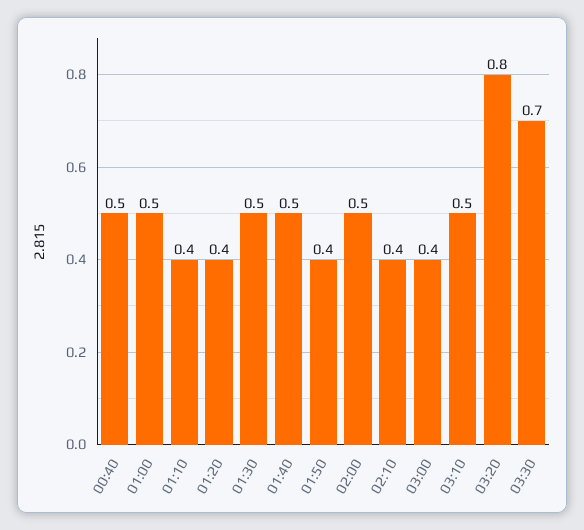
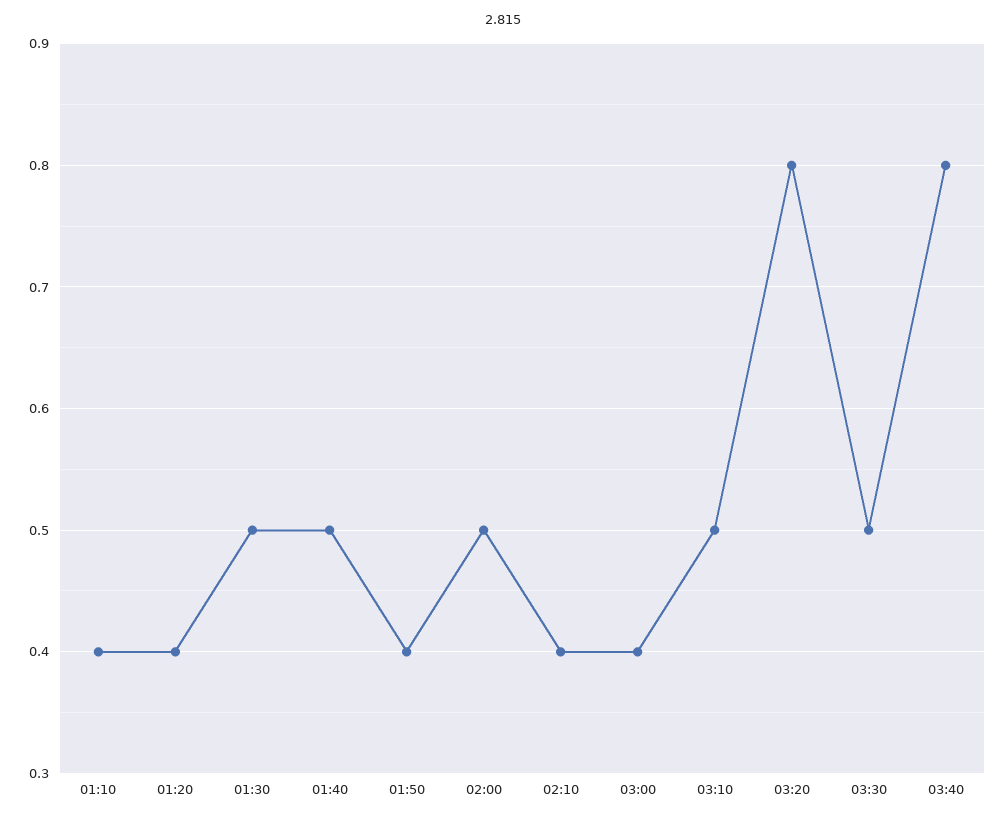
00:40: 0.5 -> none
01:00: 0.5 -> none
03:30: 0.7 -> 0.5
03:40: none -> 0.8

